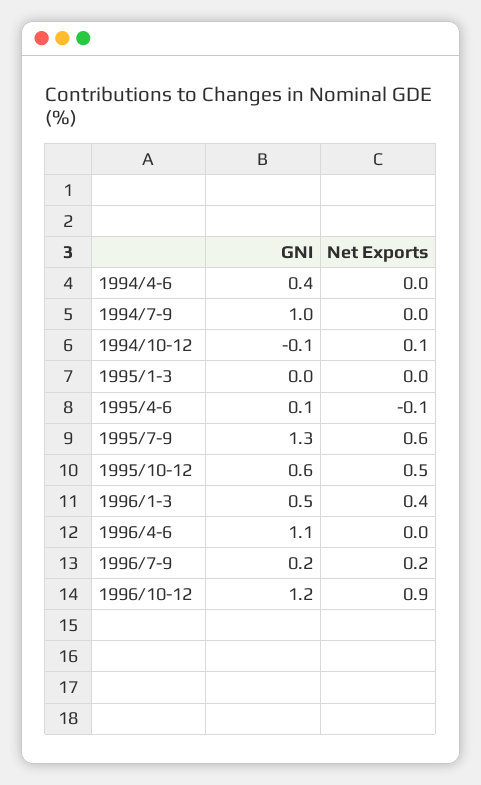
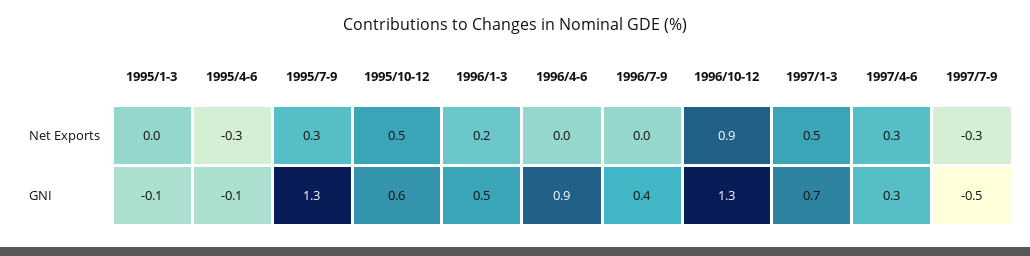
GNI, 1994/4-6: 0.4 -> none
Net Exports, 1994/4-6: 0 -> none
GNI, 1994/7-9: 1 -> none
Net Exports, 1994/7-9: 0 -> none
GNI, 1994/10-12: -0.1 -> none
Net Exports, 1994/10-12: 0.1 -> none
GNI, 1995/1-3: 0 -> -0.1
GNI, 1995/4-6: 0.1 -> -0.1
Net Exports, 1995/4-6: -0.1 -> -0.3
Net Exports, 1995/7-9: 0.6 -> 0.3
Net Exports, 1996/1-3: 0.4 -> 0.2
GNI, 1996/4-6: 1.1 -> 0.9
GNI, 1996/7-9: 0.2 -> 0.4
Net Exports, 1996/7-9: 0.2 -> 0
GNI, 1996/10-12: 1.2 -> 1.3
Net Exports, 1997/1-3: none -> 0.5
Net Exports, 1997/4-6: none -> 0.3
Net Exports, 1997/7-9: none -> -0.3
GNI, 1997/1-3: none -> 0.7
GNI, 1997/4-6: none -> 0.3
GNI, 1997/7-9: none -> -0.5

